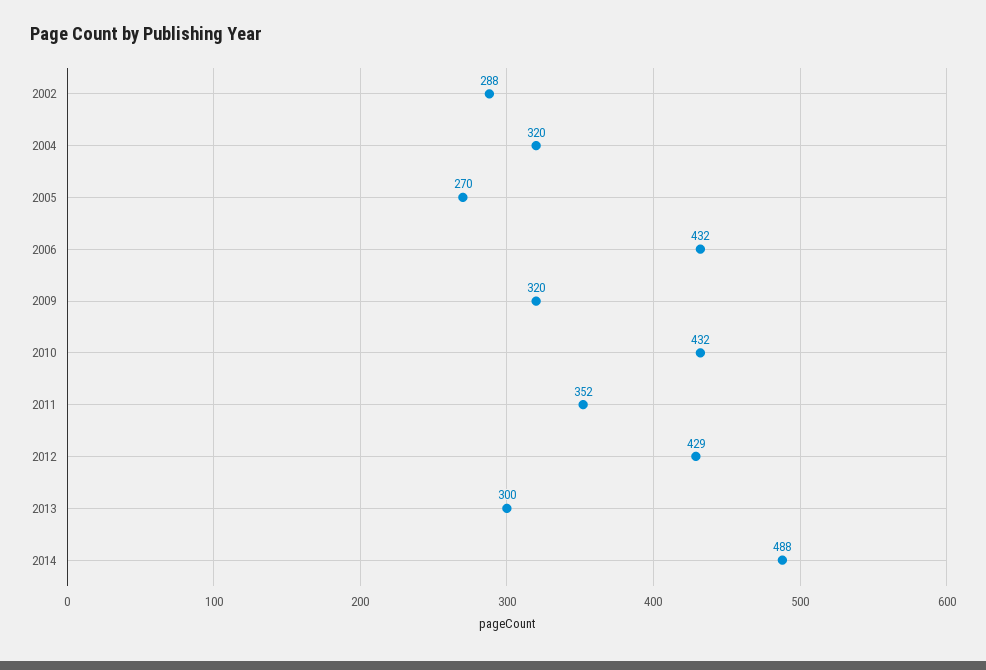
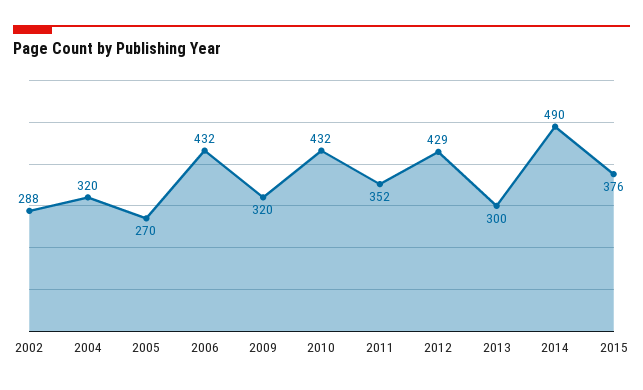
2014: 488 -> 490
2015: none -> 376

